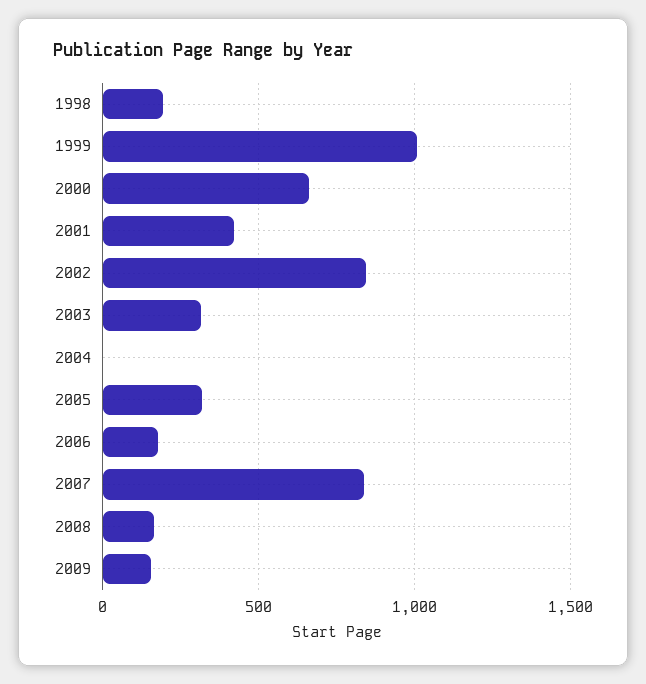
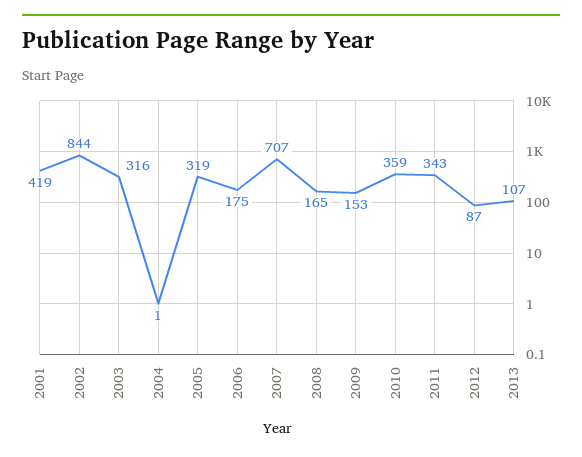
1998: 200 -> none
1999: 1000 -> none
2000: 650 -> none
2007: 850 -> 707
2010: none -> 359
2011: none -> 343
2012: none -> 87
2013: none -> 107

